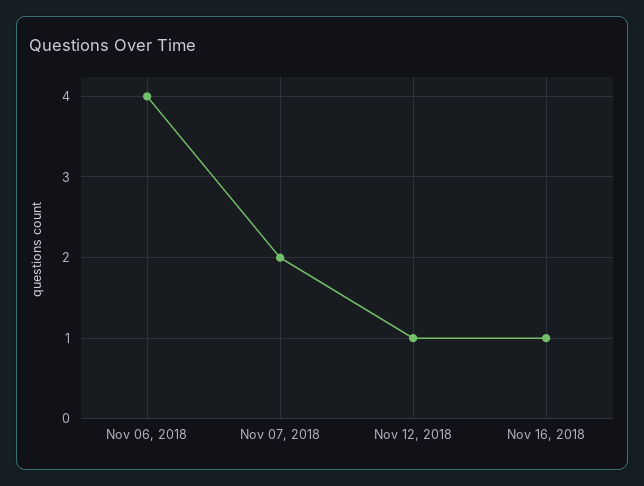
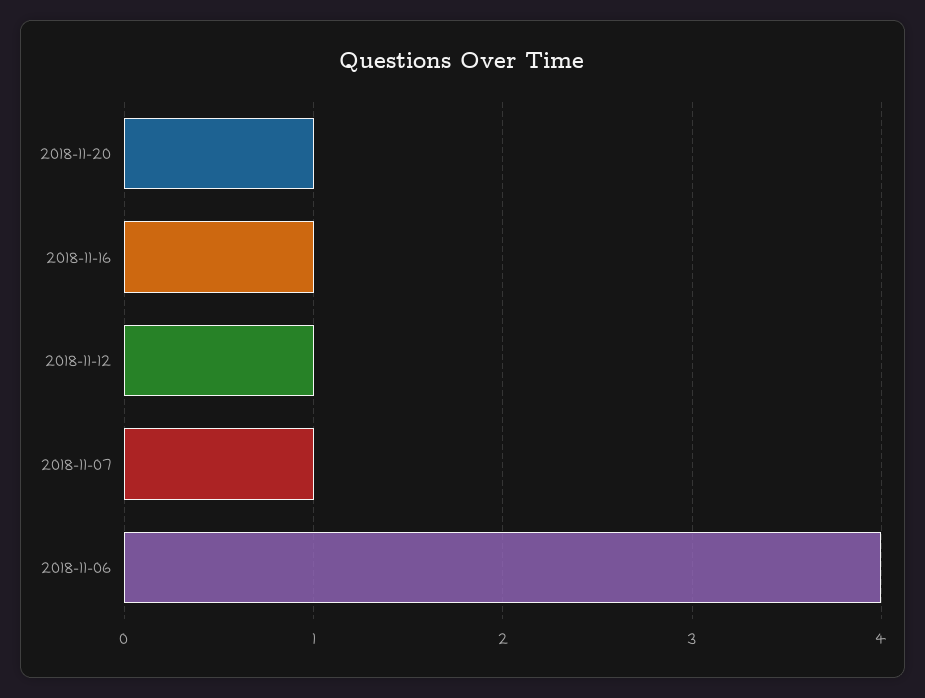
Nov 07, 2018: 2 -> 1
2018-11-20: none -> 1

